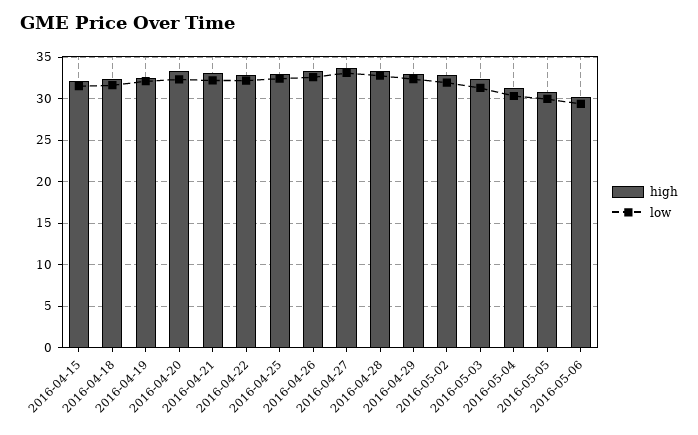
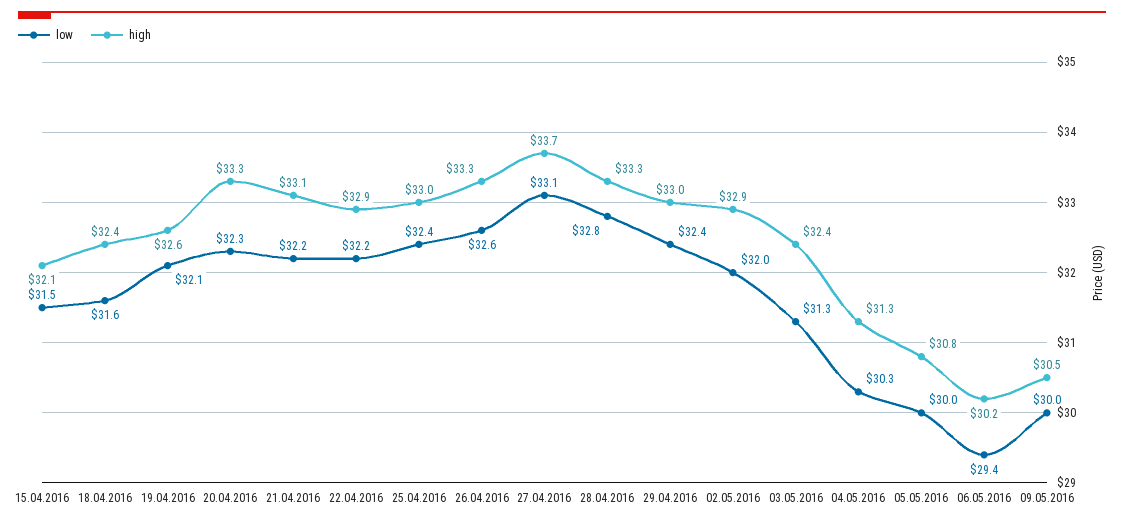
low, 09.05.2016: none -> 30
high, 09.05.2016: none -> 30.5

